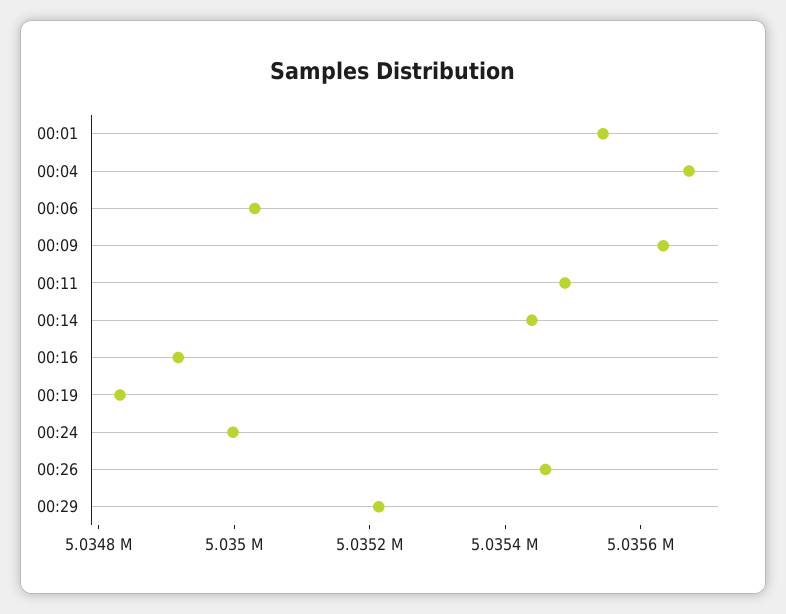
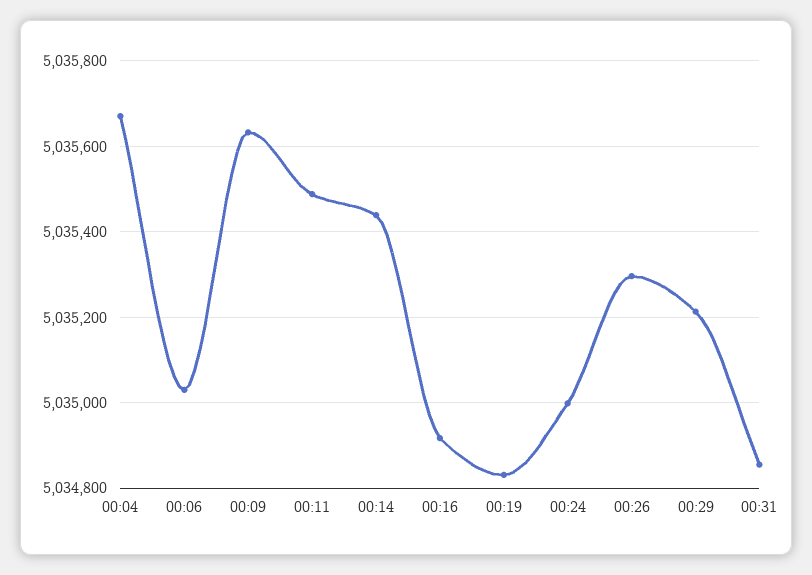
00:01: 5035550 -> none
00:26: 5035450 -> 5035300
00:31: none -> 5034860

